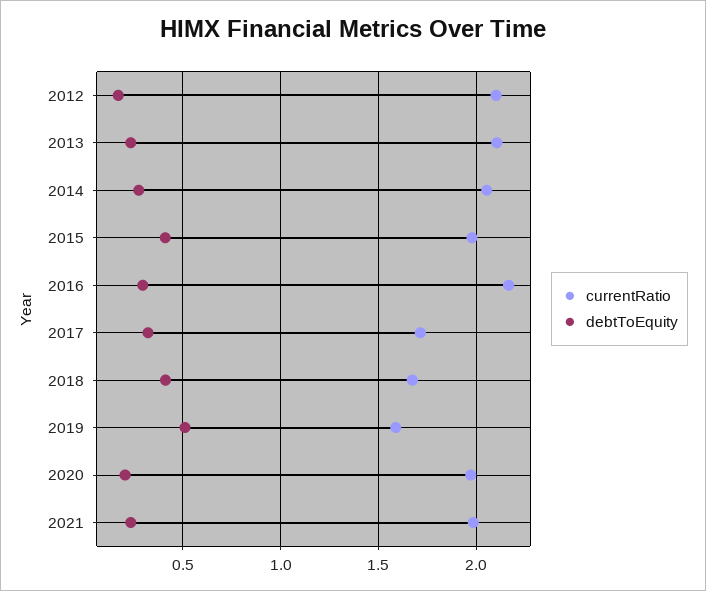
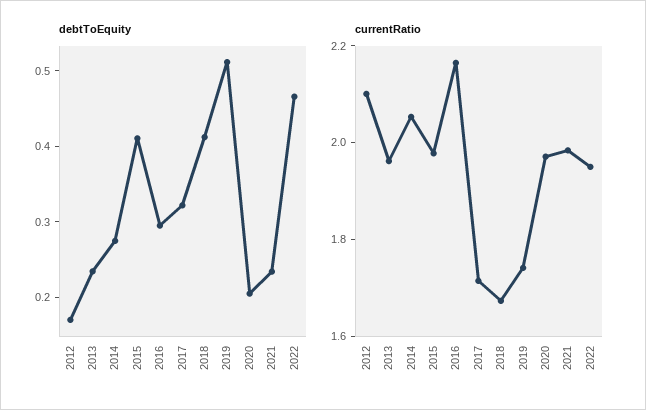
currentRatio, 2013: 2.1 -> 1.95
currentRatio, 2019: 1.6 -> 1.75
debtToEquity, 2022: none -> 0.46
currentRatio, 2022: none -> 1.95

